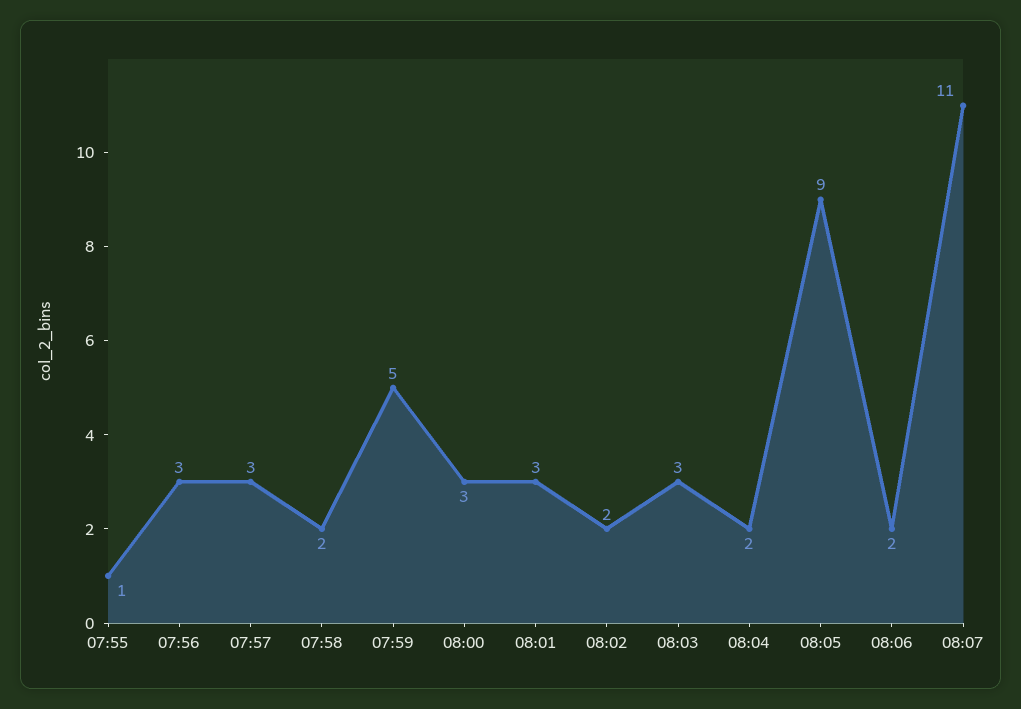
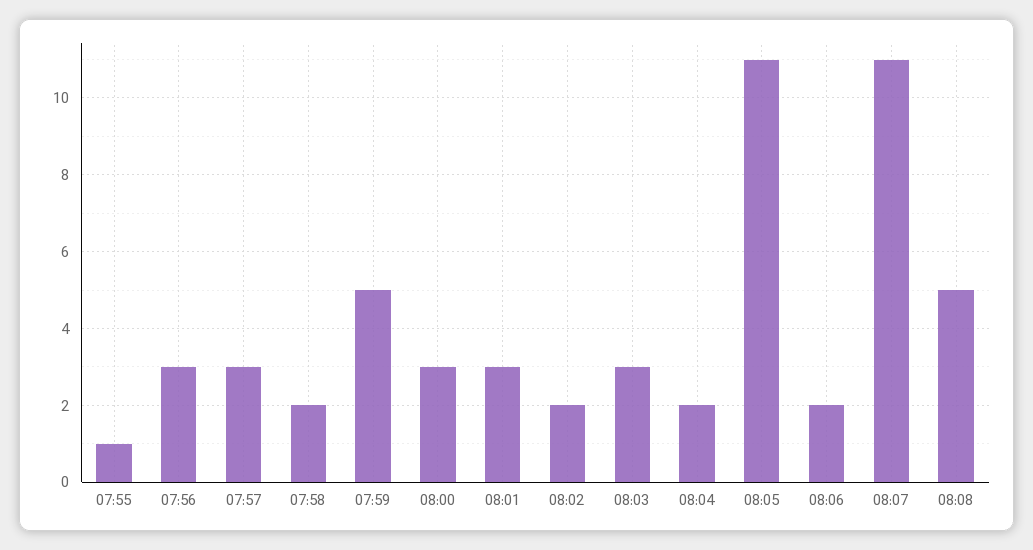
08:05: 9 -> 11
08:08: none -> 5

